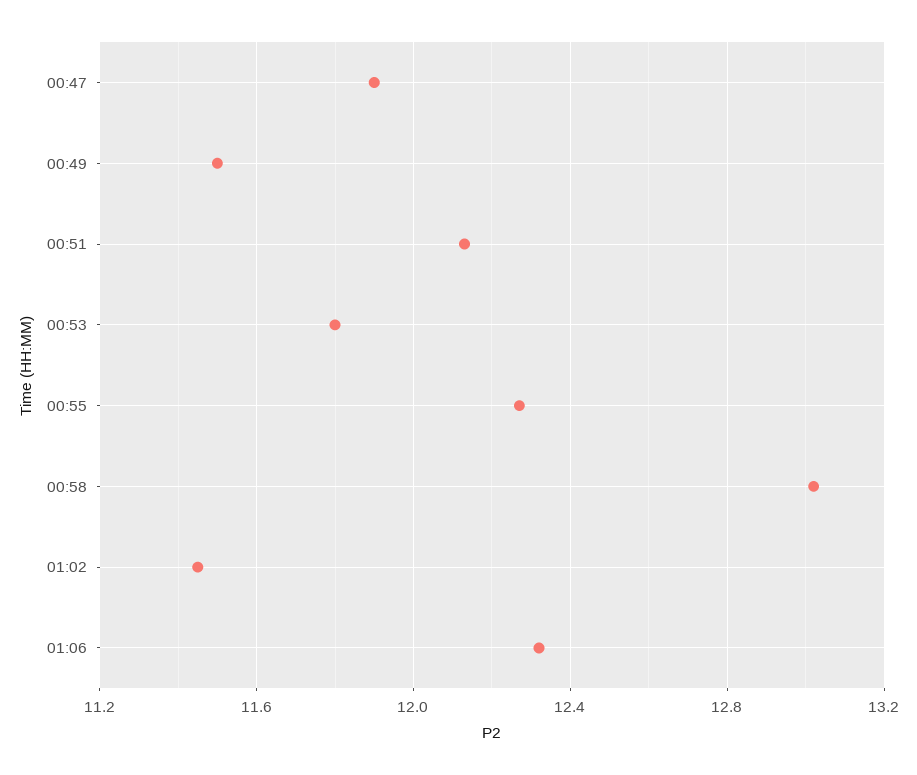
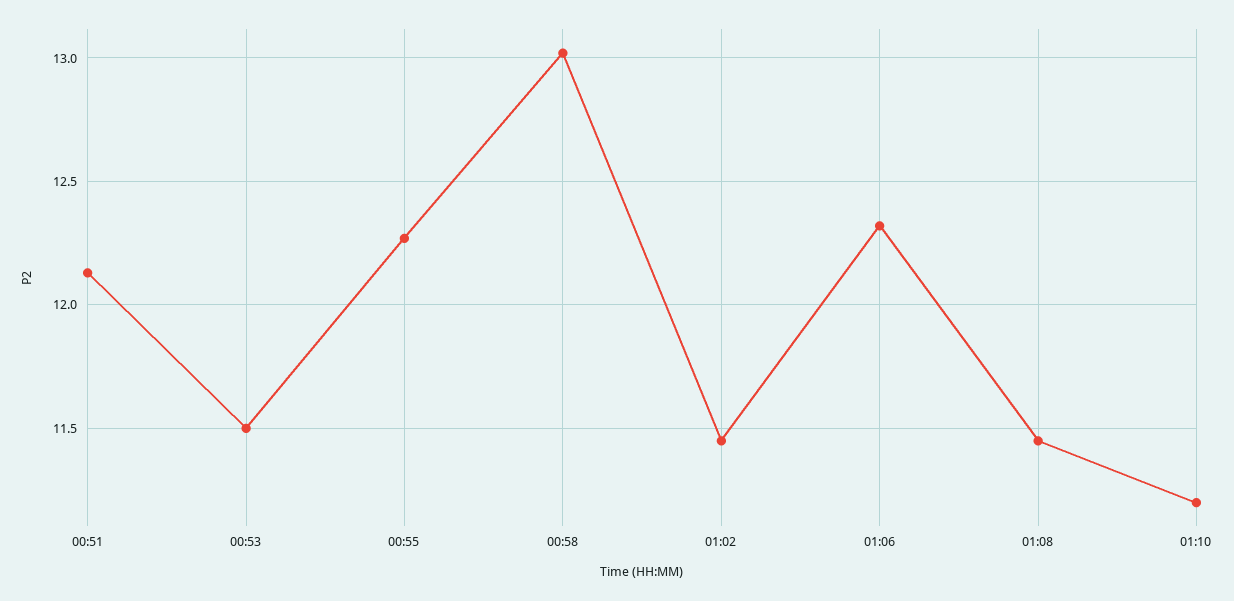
00:47: 11.9 -> none
00:49: 11.5 -> none
00:53: 11.8 -> 11.5
01:08: none -> 11.45
01:10: none -> 11.2

